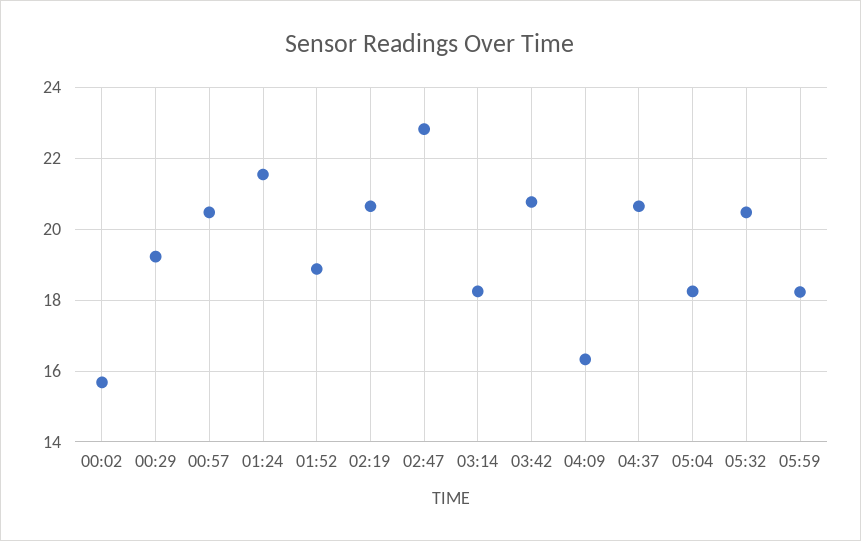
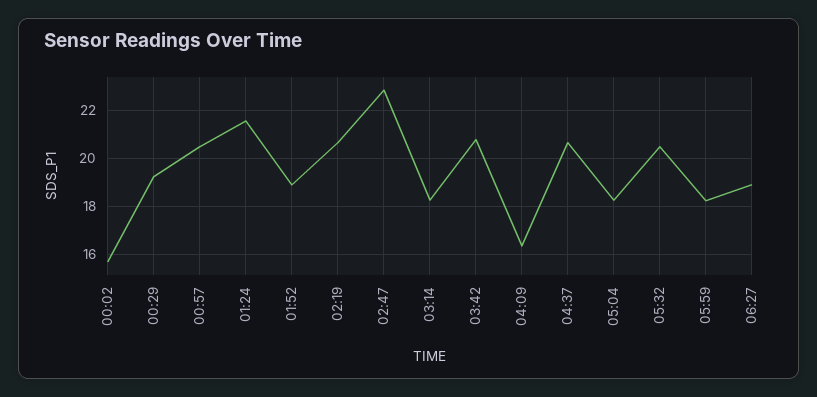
06:27: none -> 19

